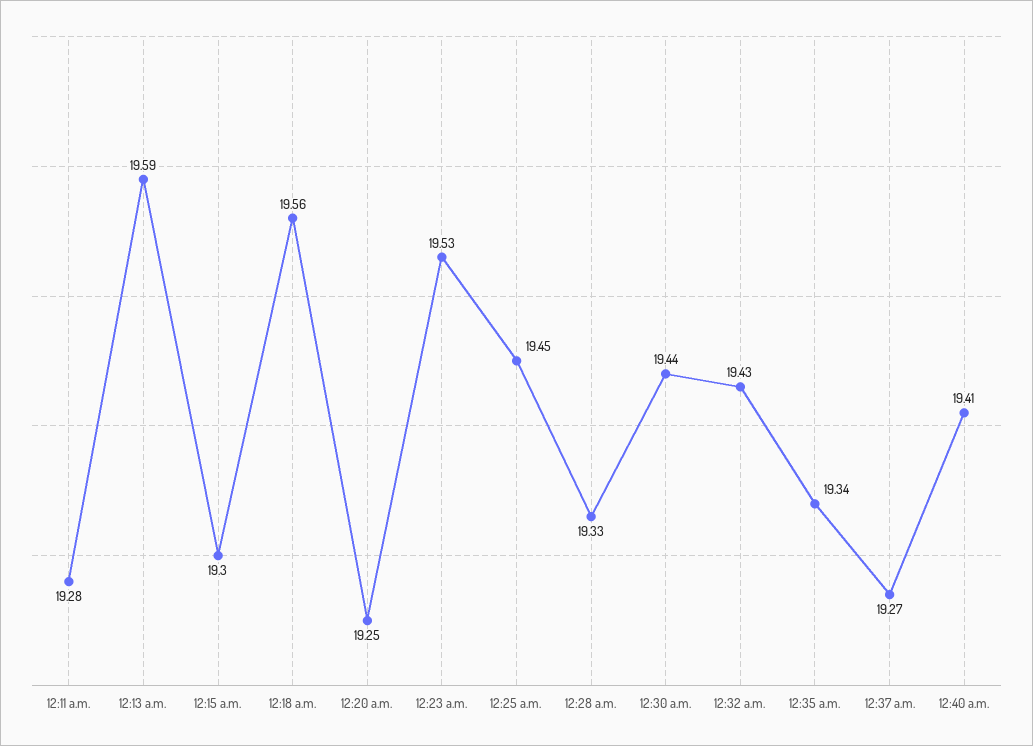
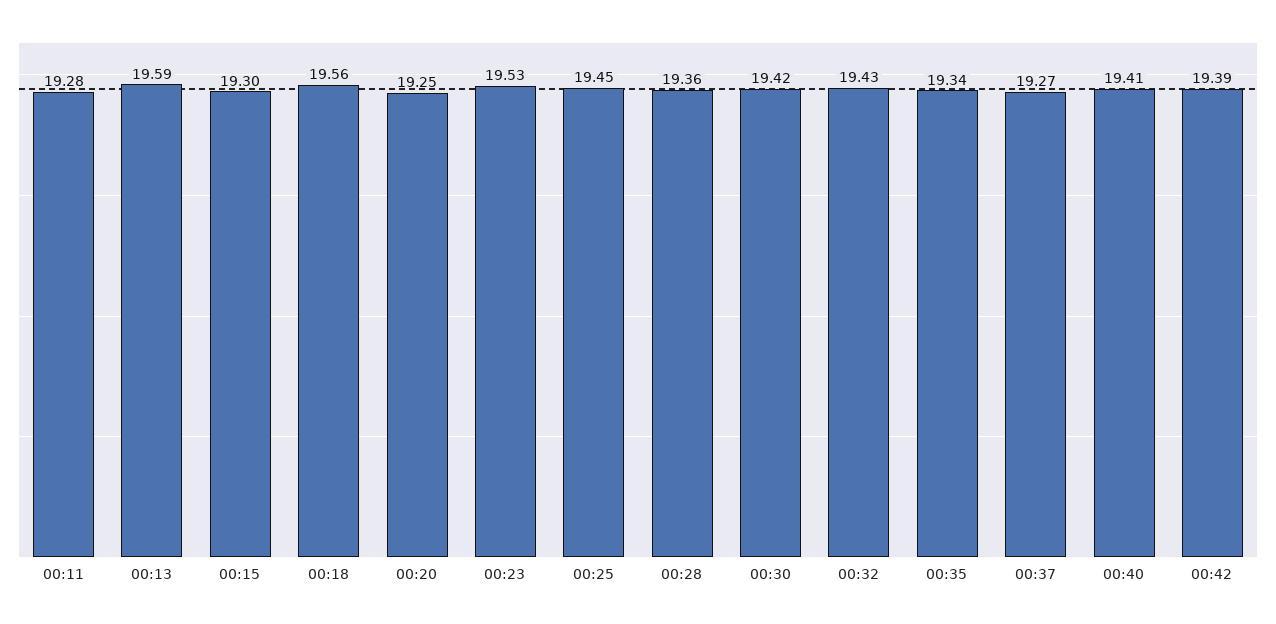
12:28 a.m.: 19.33 -> 19.36
12:30 a.m.: 19.44 -> 19.42
00:42: none -> 19.39

